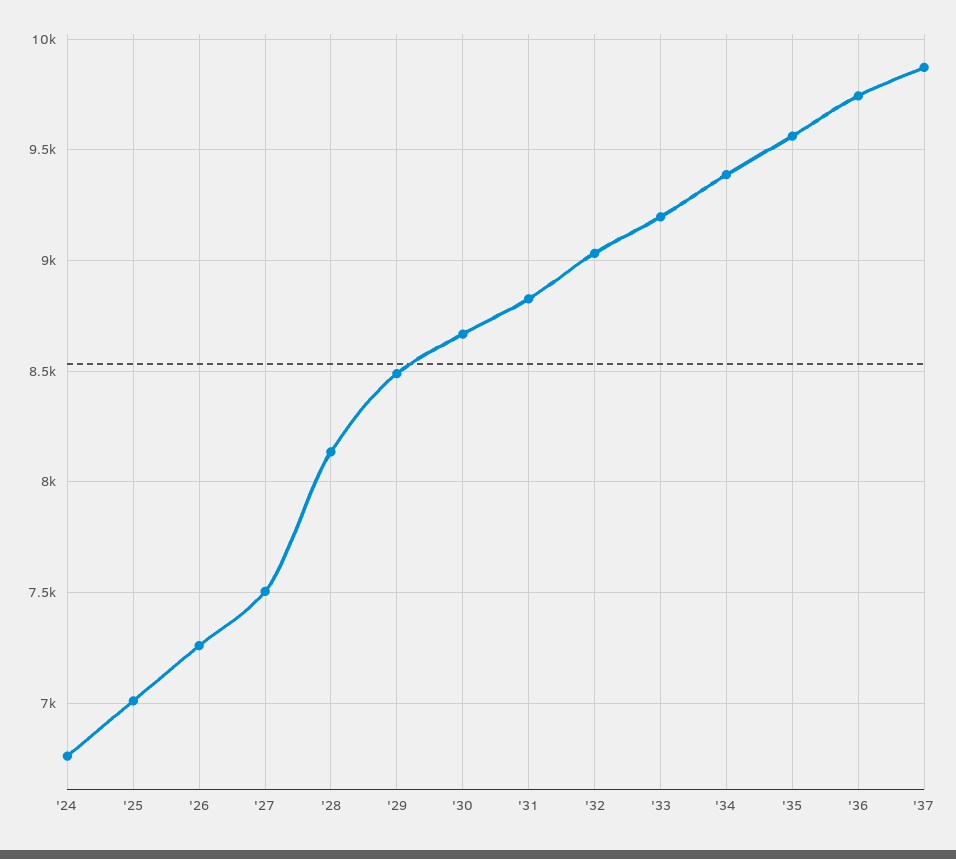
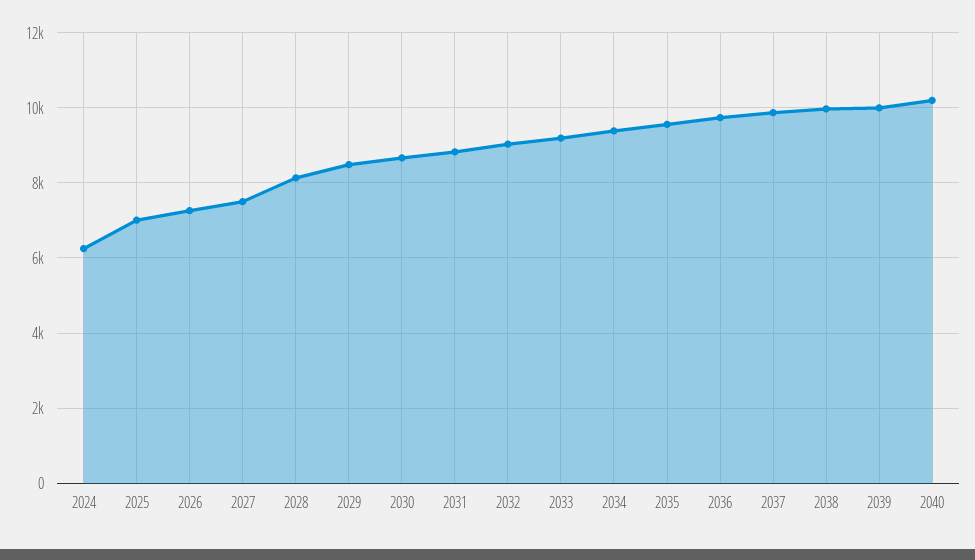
'24: 6750 -> 6200
2038: none -> 10000
2039: none -> 10000
2040: none -> 10200

